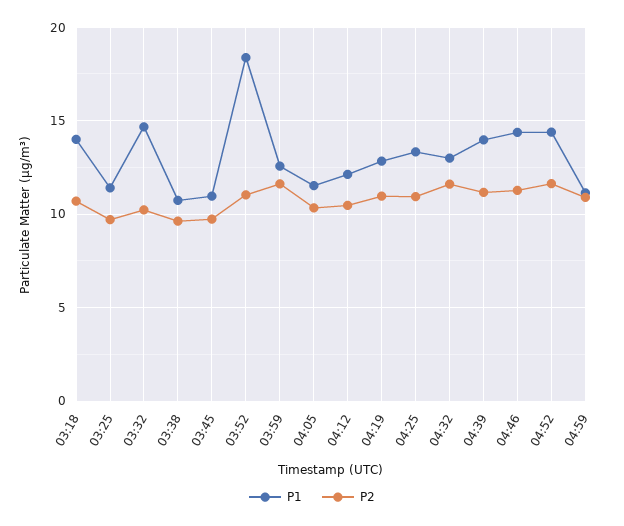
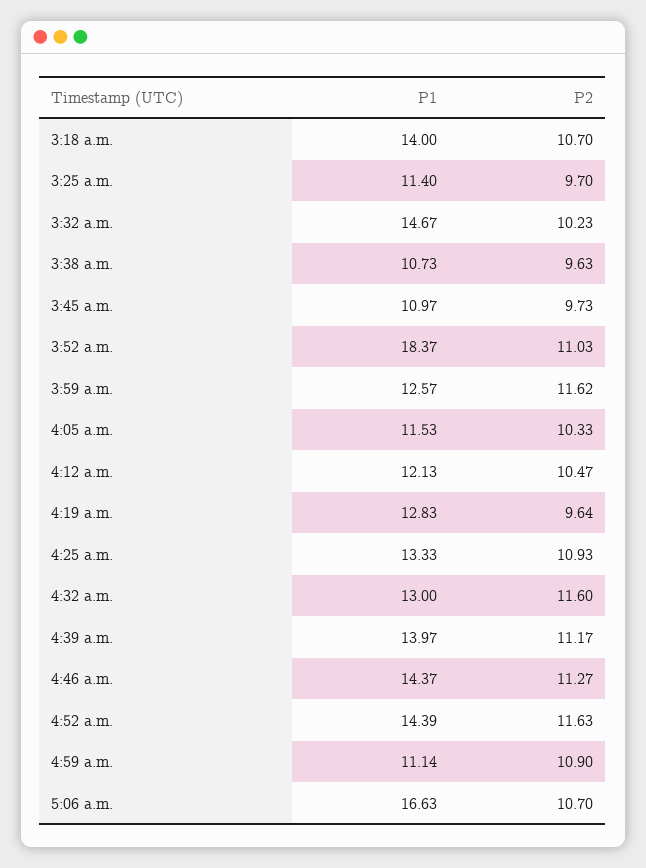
P2, 04:19: 11 -> 9.64
P1, 5:06 a.m.: none -> 16.63
P2, 5:06 a.m.: none -> 10.7

